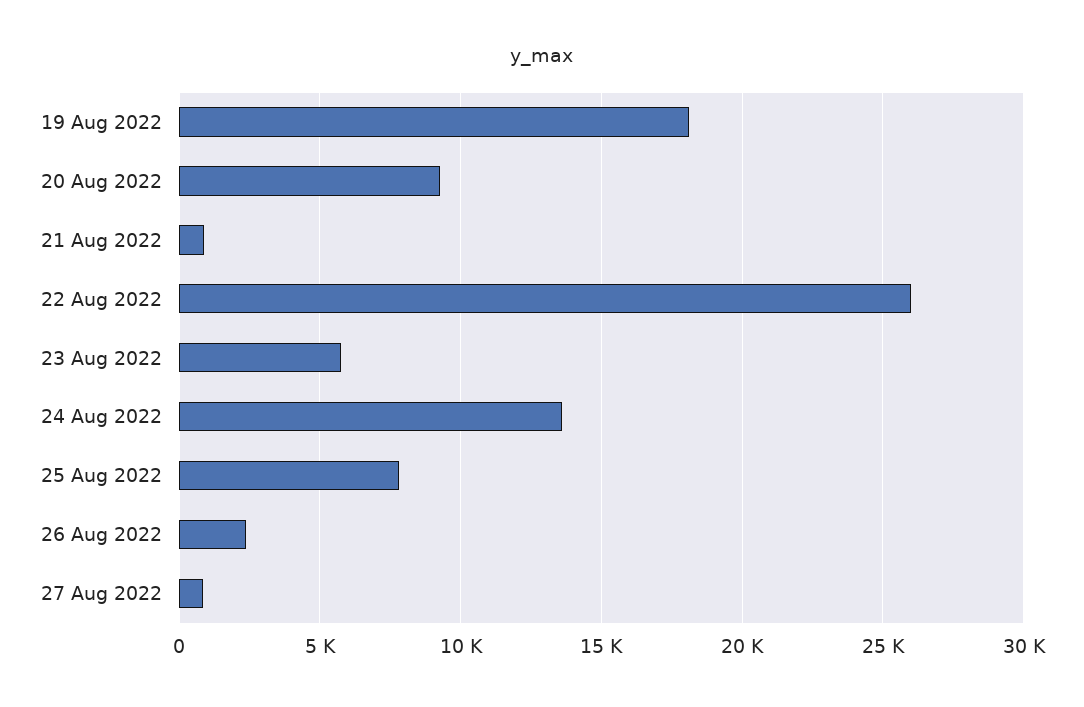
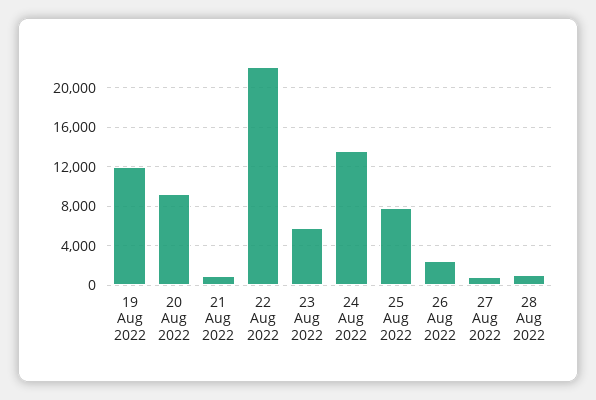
19 Aug 2022: 18000 -> 12000
22 Aug 2022: 26000 -> 22000
28 Aug 2022: none -> 1000

